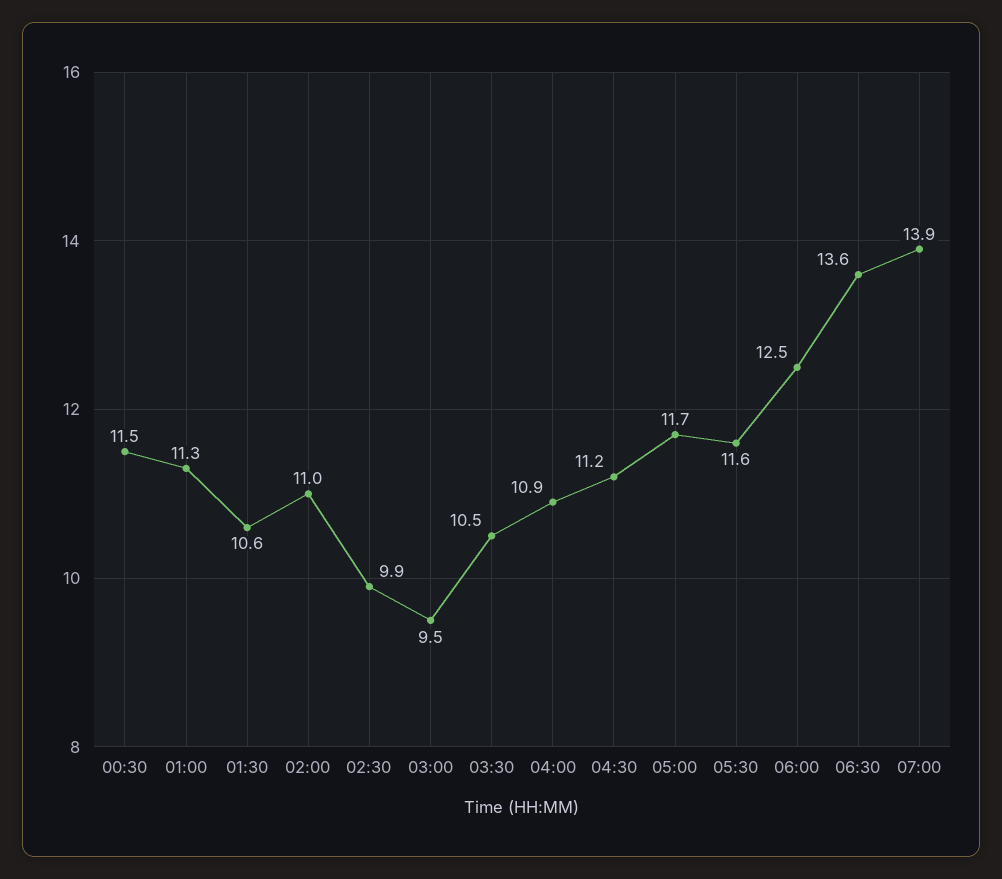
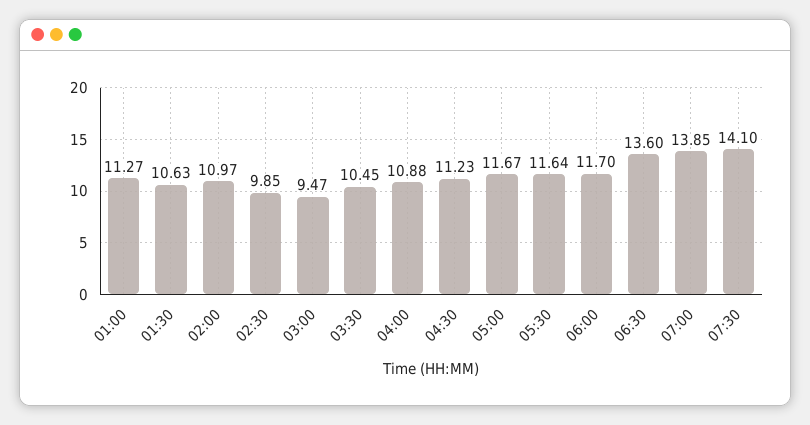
00:30: 11.5 -> none
06:00: 12.5 -> 11.7
07:30: none -> 14.1

